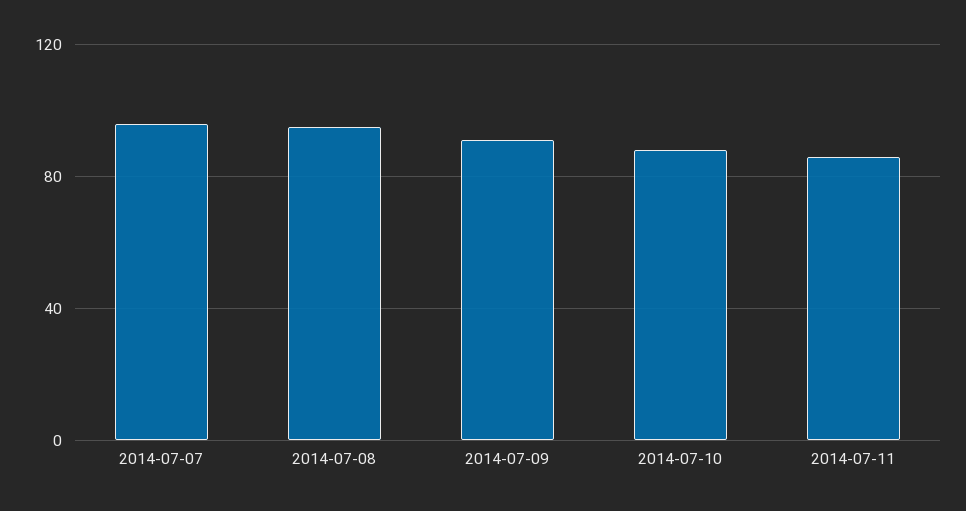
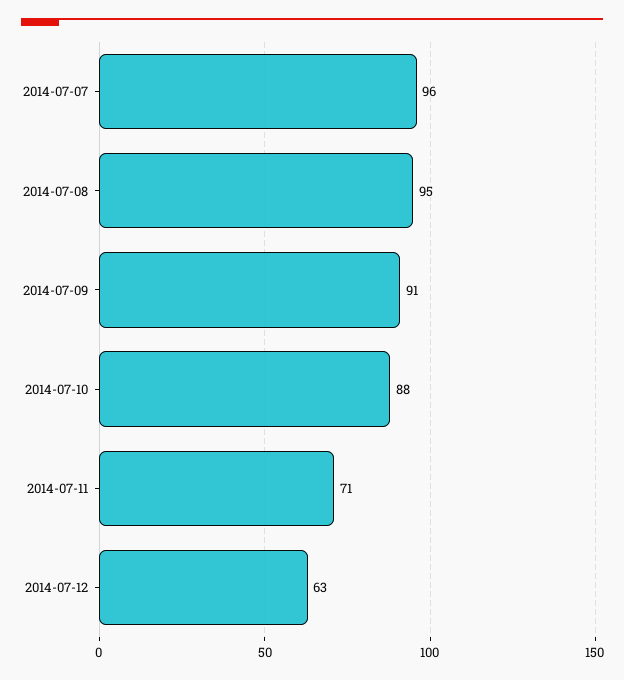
2014-07-11: 85 -> 71
2014-07-12: none -> 63

